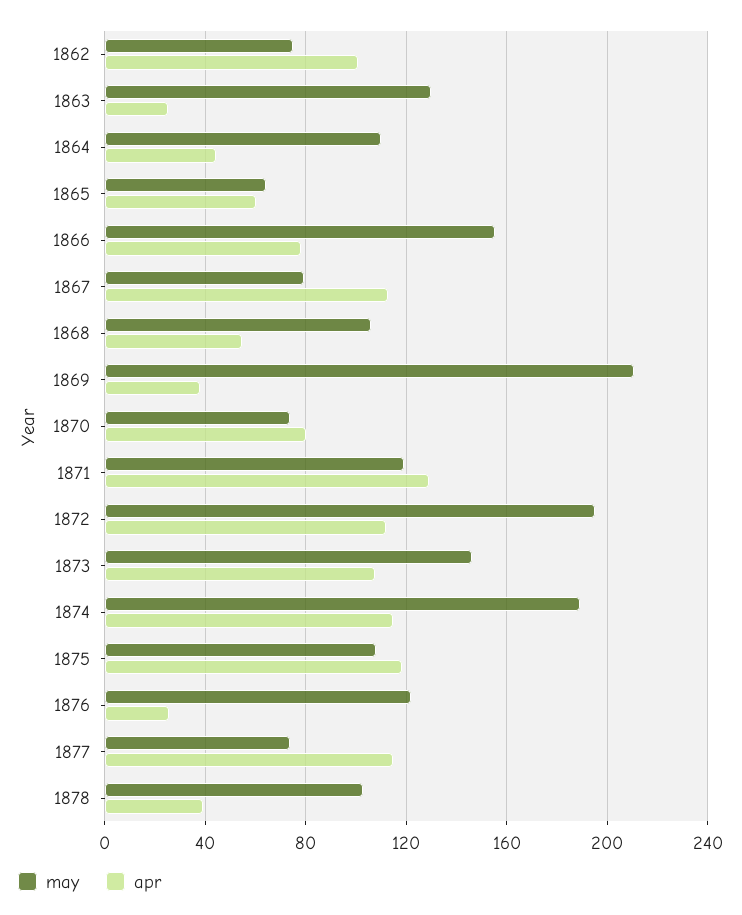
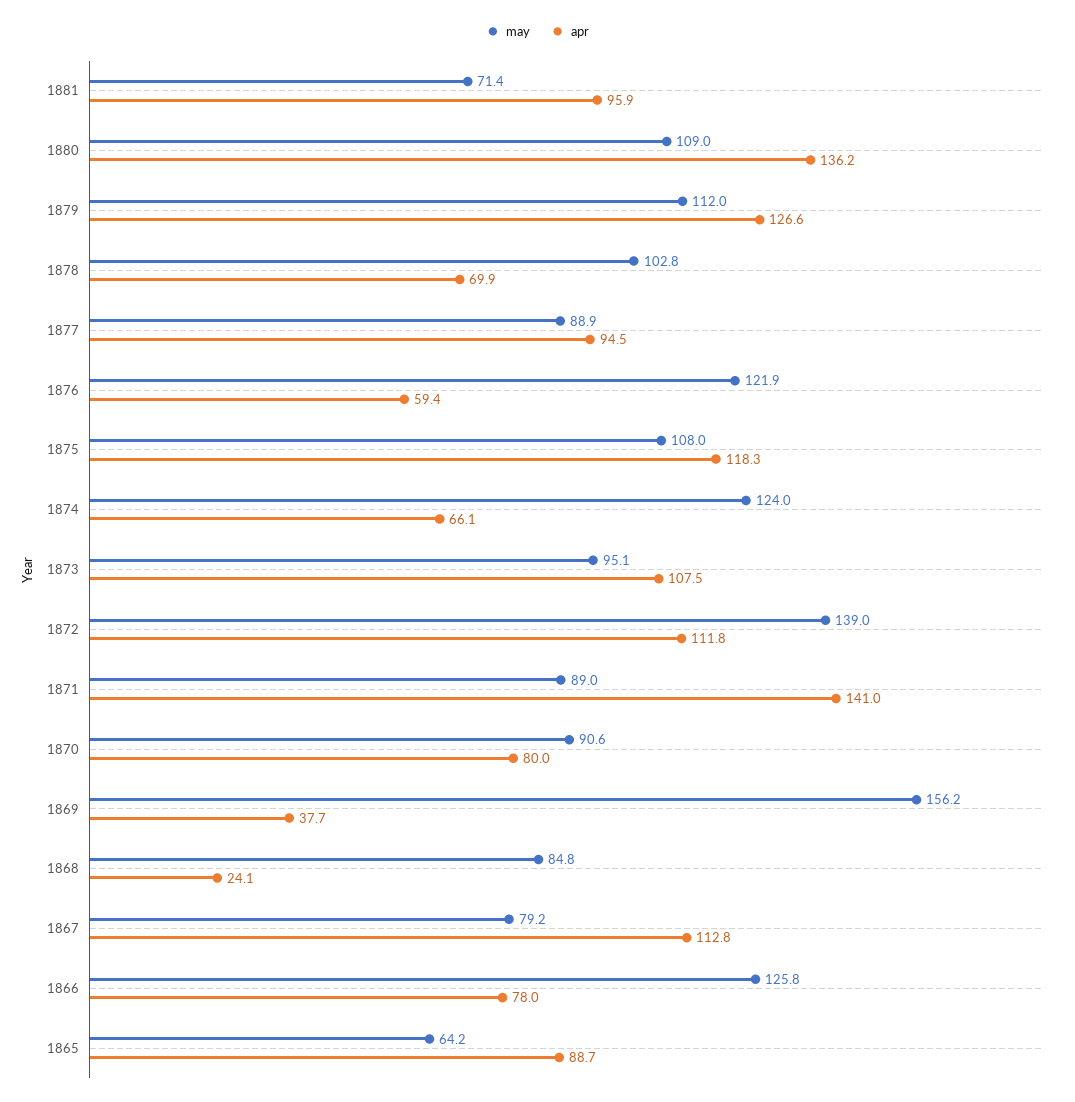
may, 1862: 75 -> none
apr, 1862: 100 -> none
may, 1863: 130 -> none
apr, 1863: 25 -> none
may, 1864: 110 -> none
apr, 1864: 45 -> none
apr, 1865: 60 -> 88.7
may, 1866: 155 -> 125.8
may, 1868: 105 -> 84.8
apr, 1868: 55 -> 24.1
may, 1869: 210 -> 156.2
may, 1870: 75 -> 90.6
may, 1871: 120 -> 89
apr, 1871: 130 -> 141
may, 1872: 195 -> 139
may, 1873: 145 -> 95.1
may, 1874: 190 -> 124
apr, 1874: 115 -> 66.1
apr, 1876: 25 -> 59.4
may, 1877: 75 -> 88.9
apr, 1877: 115 -> 94.5
apr, 1878: 40 -> 69.9
may, 1881: none -> 71.4
apr, 1881: none -> 95.9
may, 1880: none -> 109
apr, 1880: none -> 136.2
may, 1879: none -> 112
apr, 1879: none -> 126.6

